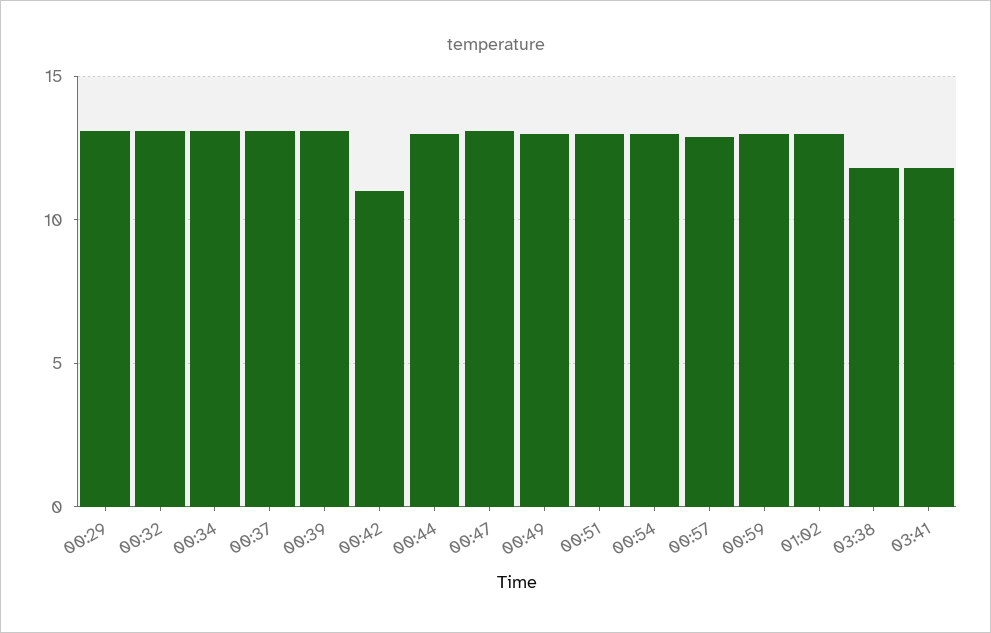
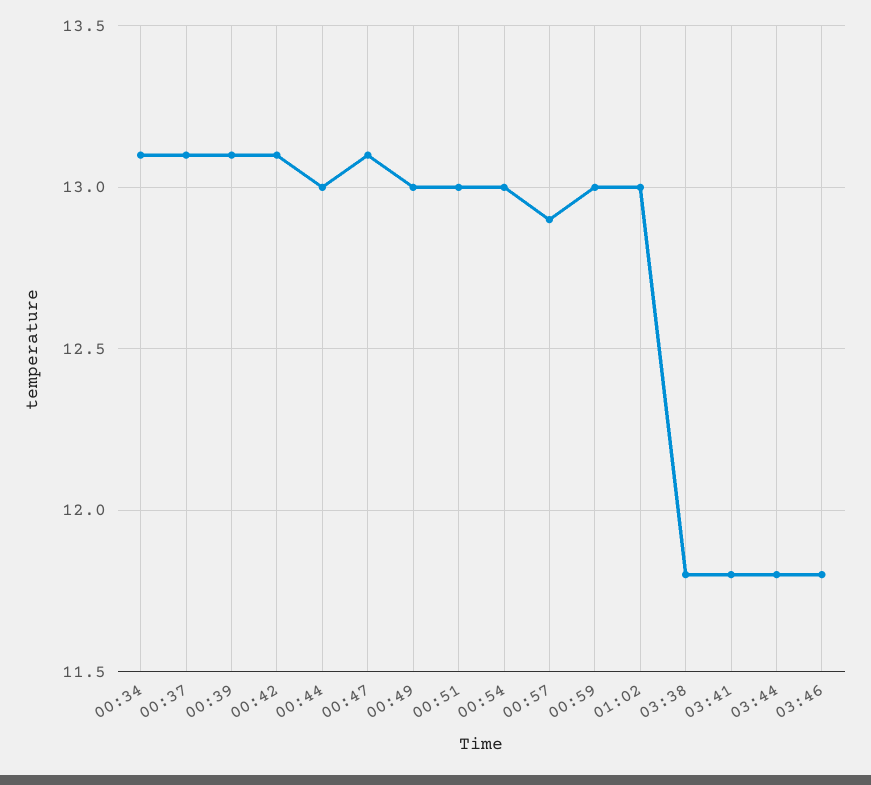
00:29: 13 -> none
00:32: 13 -> none
00:42: 11 -> 13.1
03:44: none -> 11.8
03:46: none -> 11.8

